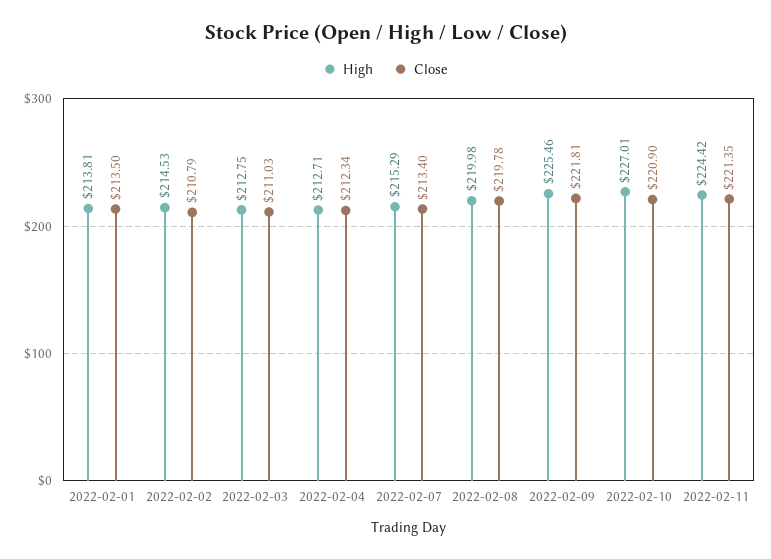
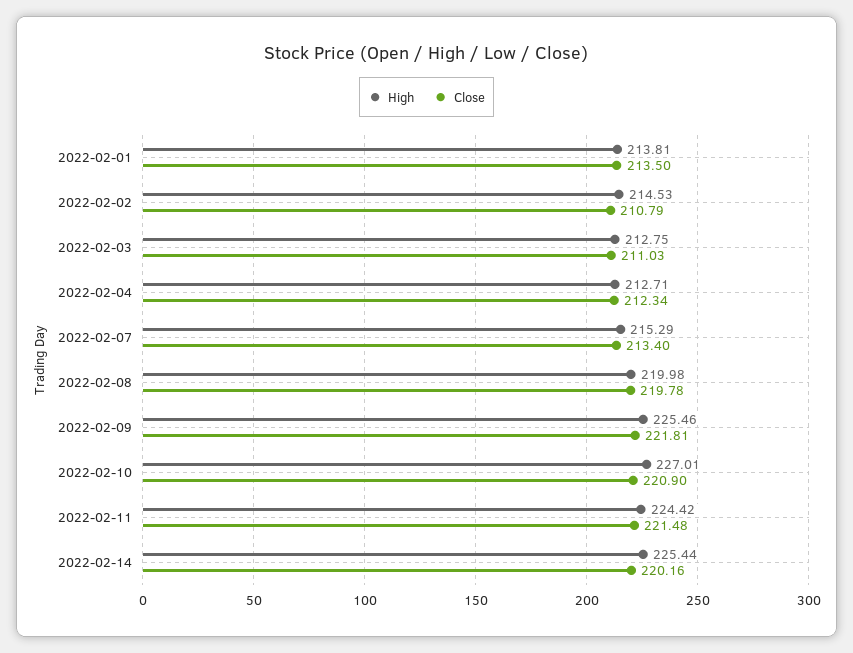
Close, 2022-02-11: 221.35 -> 221.48
High, 2022-02-14: none -> 225.44
Close, 2022-02-14: none -> 220.16

